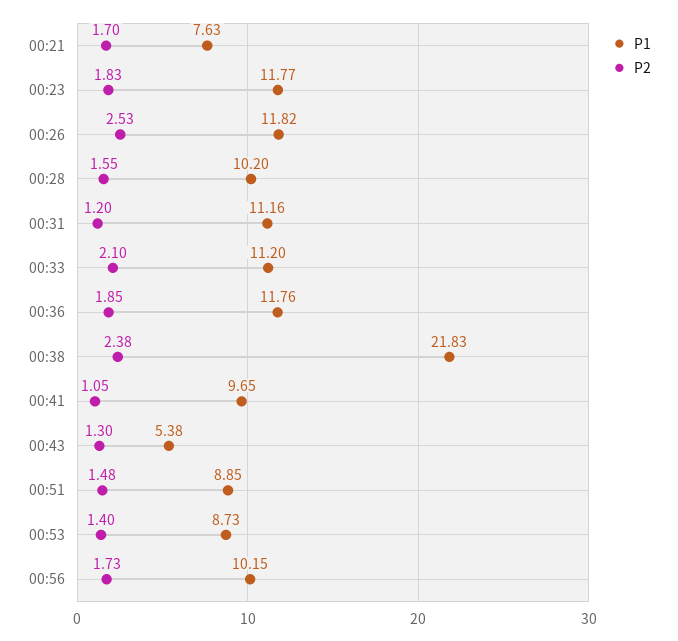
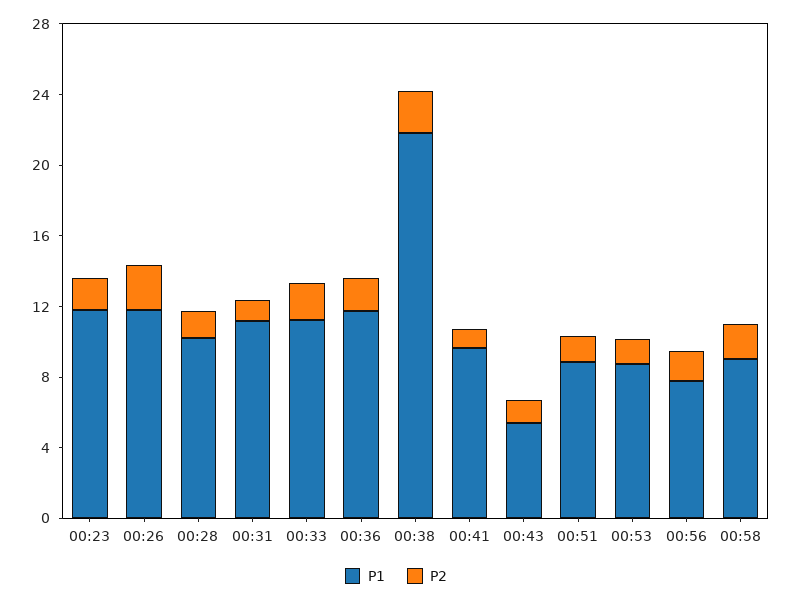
P1, 00:21: 7.63 -> none
P2, 00:21: 1.7 -> none
P1, 00:56: 10.15 -> 8
P1, 00:58: none -> 9
P2, 00:58: none -> 2

